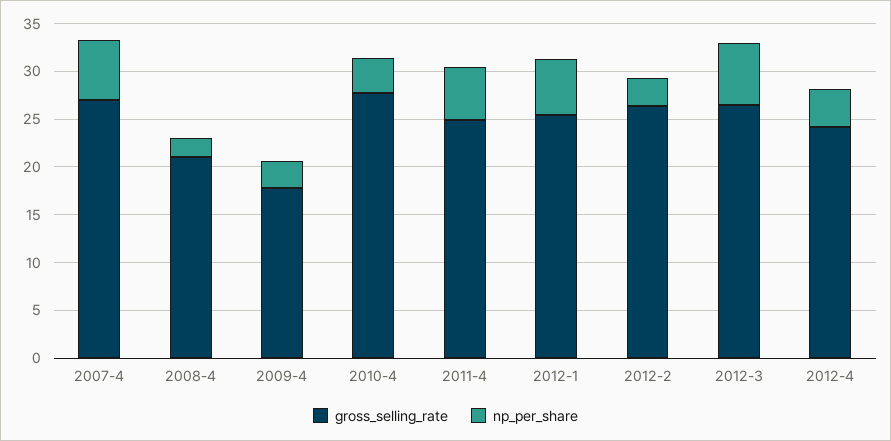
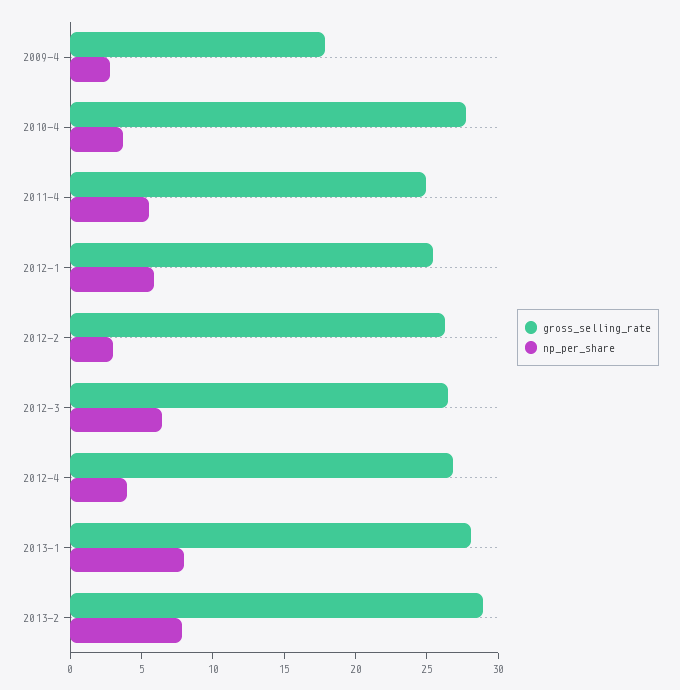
gross_selling_rate, 2007-4: 27 -> none
np_per_share, 2007-4: 6 -> none
gross_selling_rate, 2008-4: 21 -> none
np_per_share, 2008-4: 2 -> none
gross_selling_rate, 2012-4: 24 -> 27
gross_selling_rate, 2013-1: none -> 28
np_per_share, 2013-1: none -> 8
gross_selling_rate, 2013-2: none -> 29
np_per_share, 2013-2: none -> 8

